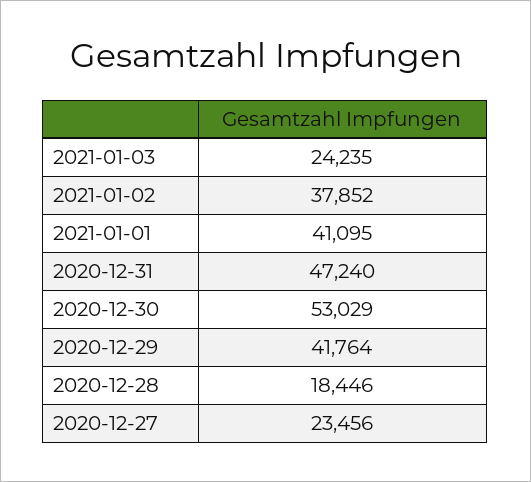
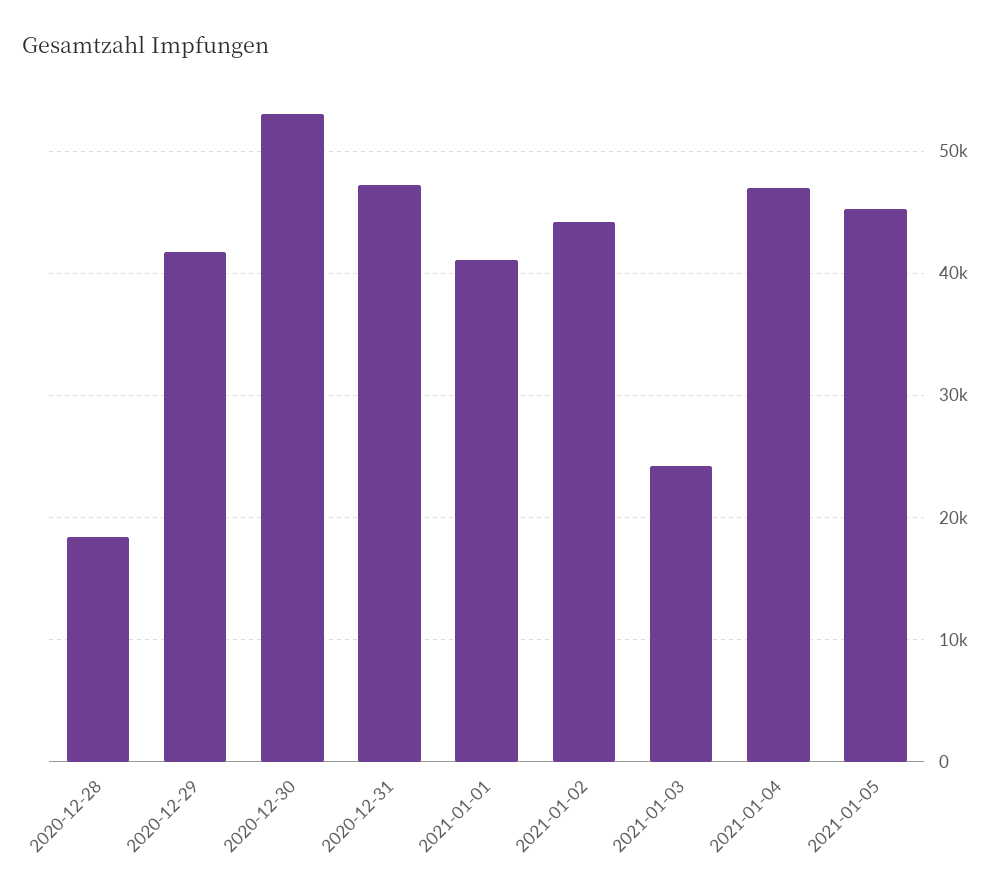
2021-01-02: 37852 -> 44000
2020-12-27: 23456 -> none
2021-01-04: none -> 47000
2021-01-05: none -> 45000

